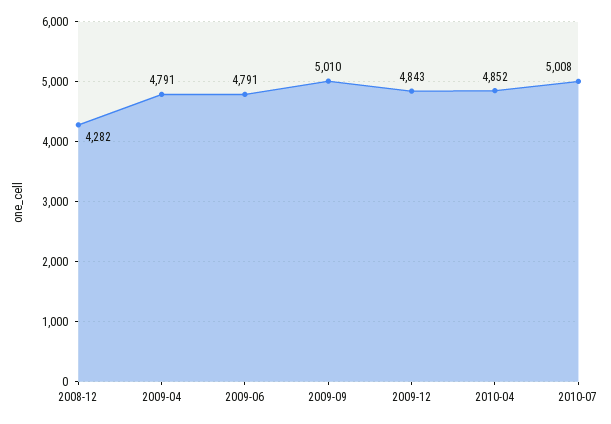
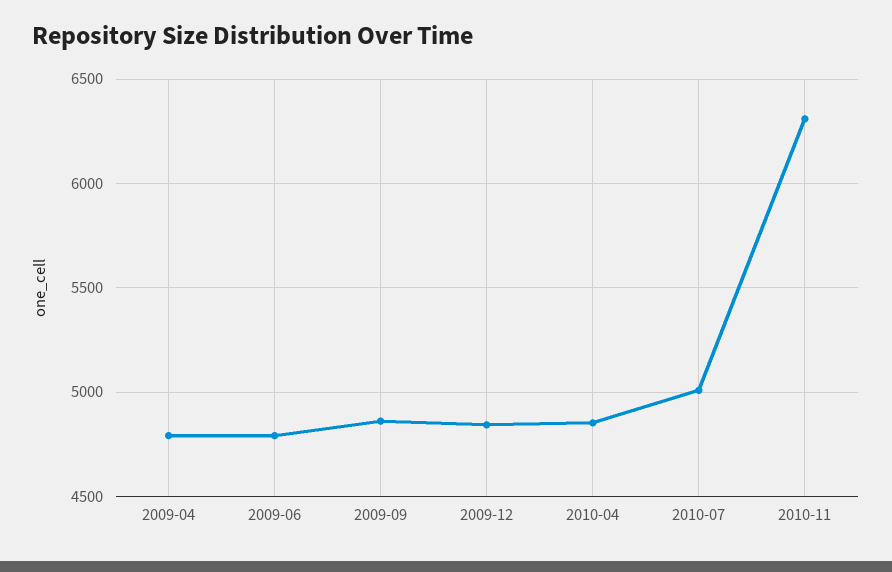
2008-12: 4282 -> none
2009-09: 5010 -> 4850
2010-11: none -> 6300

